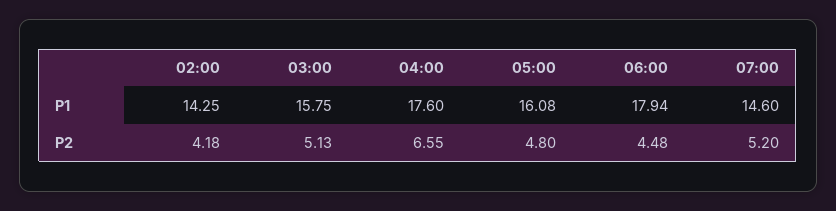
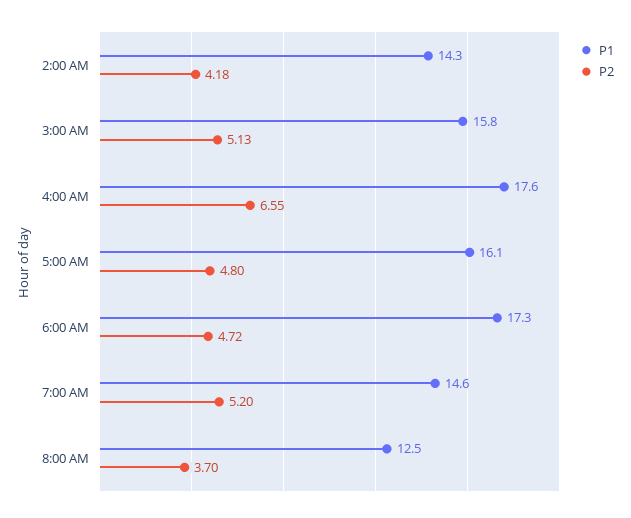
P1, 06:00: 17.94 -> 17.3
P2, 06:00: 4.48 -> 4.72
P1, 8:00 AM: none -> 12.5
P2, 8:00 AM: none -> 3.7

